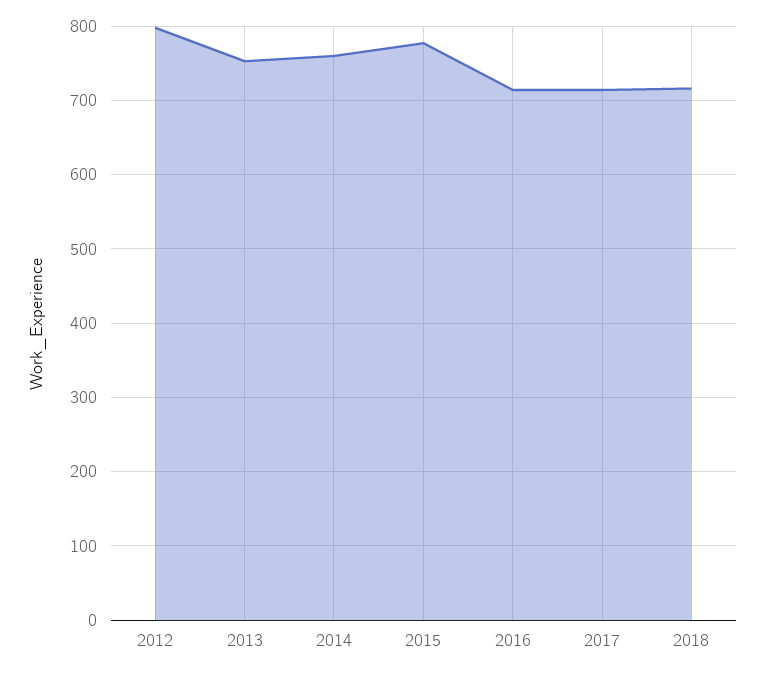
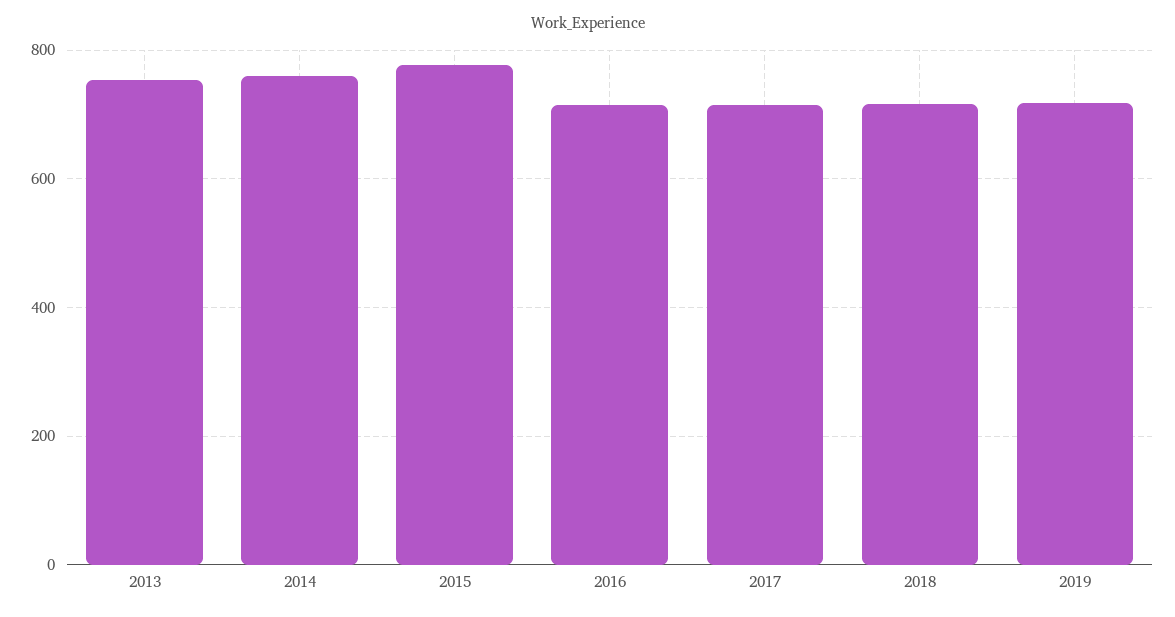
2012: 800 -> none
2019: none -> 720

